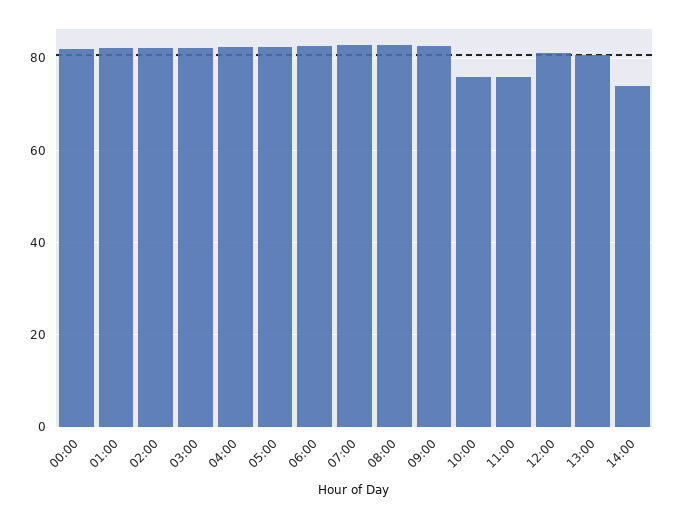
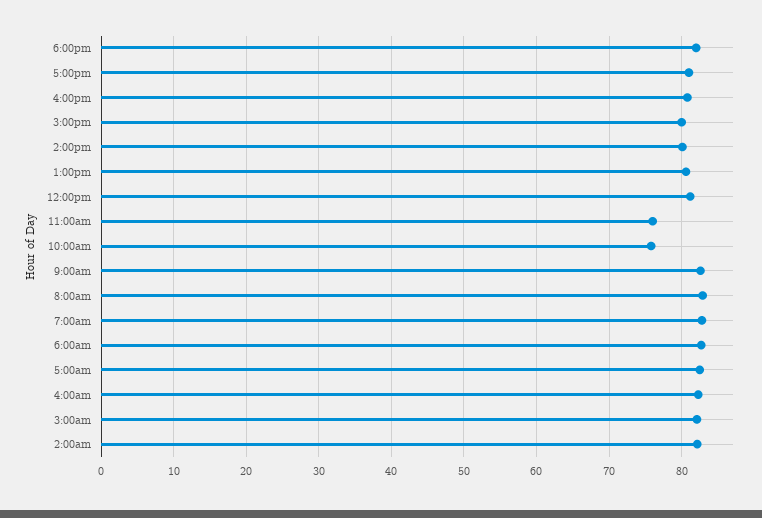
00:00: 82 -> none
01:00: 82 -> none
14:00: 74 -> 80
6:00pm: none -> 82
5:00pm: none -> 81
4:00pm: none -> 81
3:00pm: none -> 80

